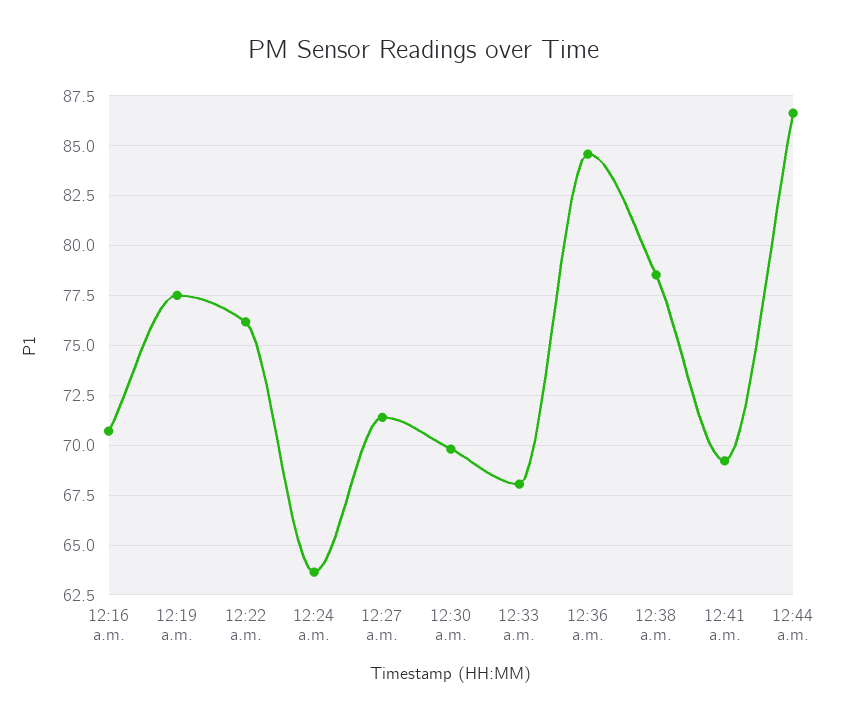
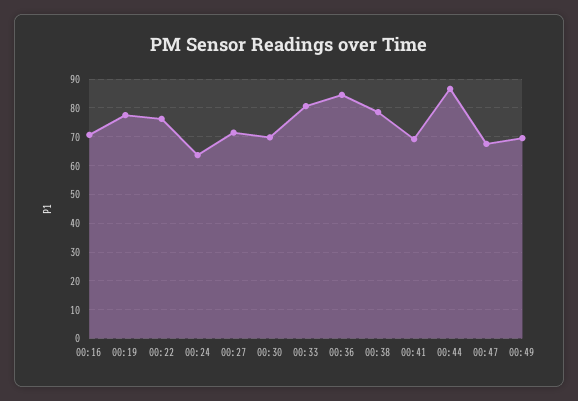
12:33 a.m.: 68 -> 80
00:47: none -> 67.5
00:49: none -> 70

